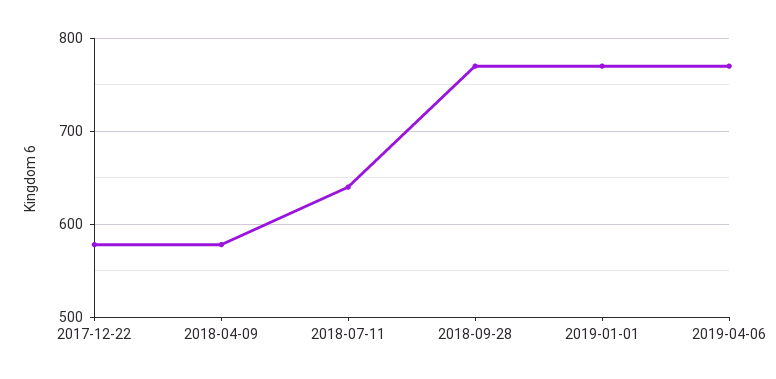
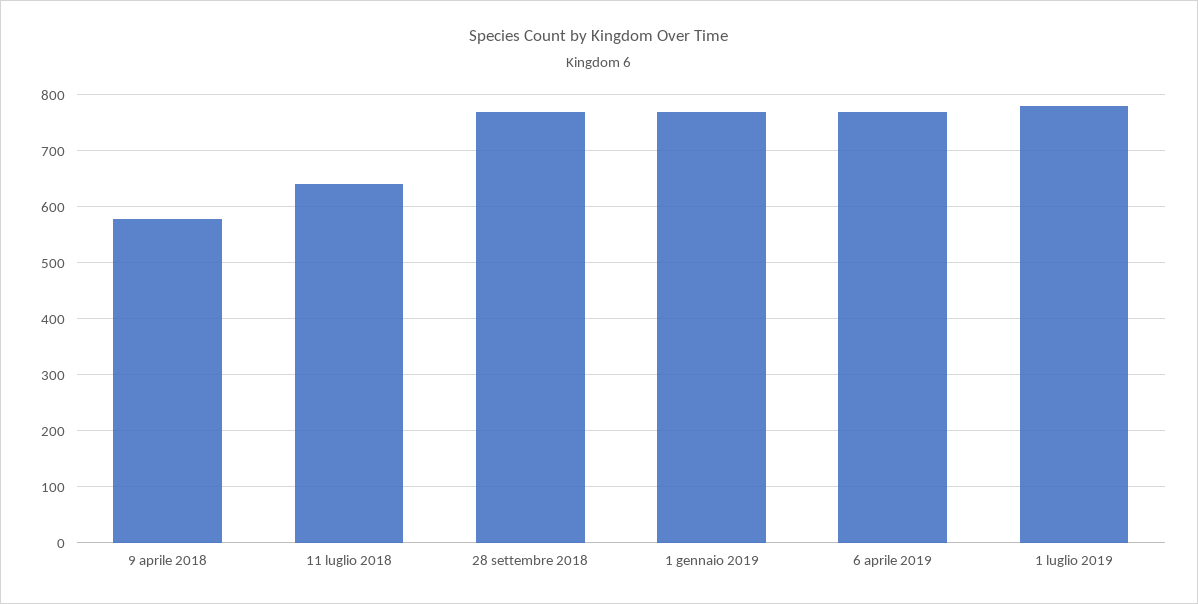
2017-12-22: 580 -> none
1 luglio 2019: none -> 780

